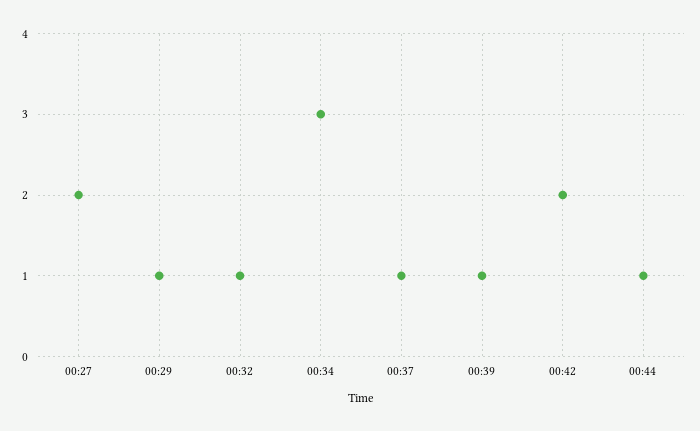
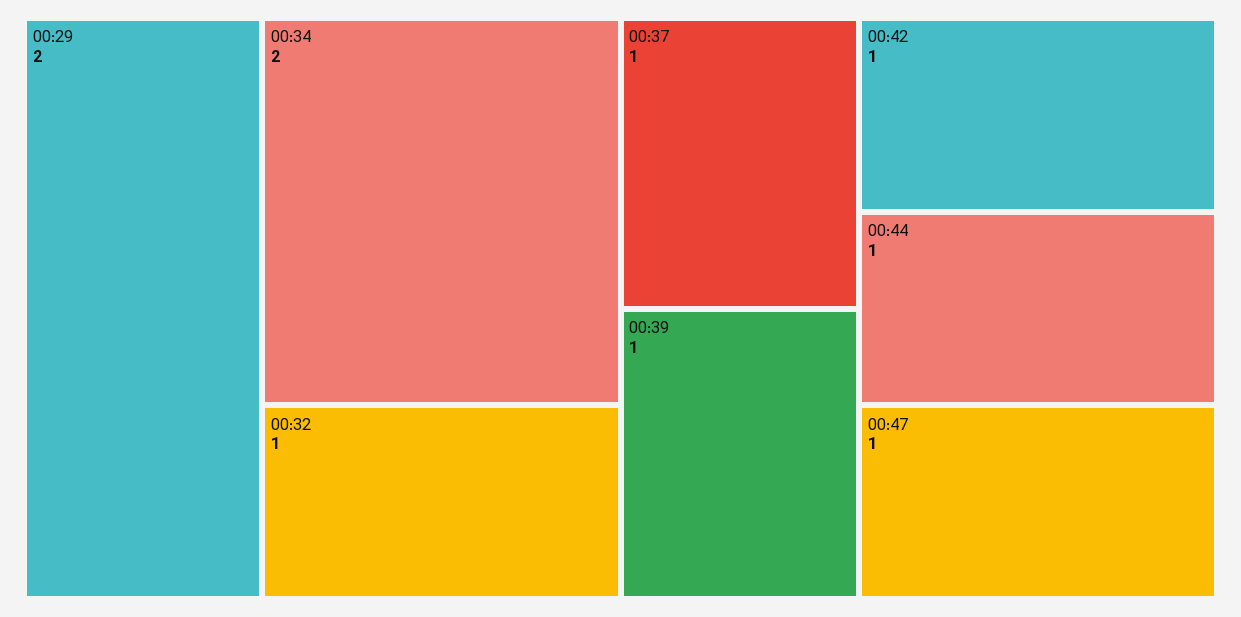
00:27: 2 -> none
00:29: 1 -> 2
00:34: 3 -> 2
00:42: 2 -> 1
00:47: none -> 1

